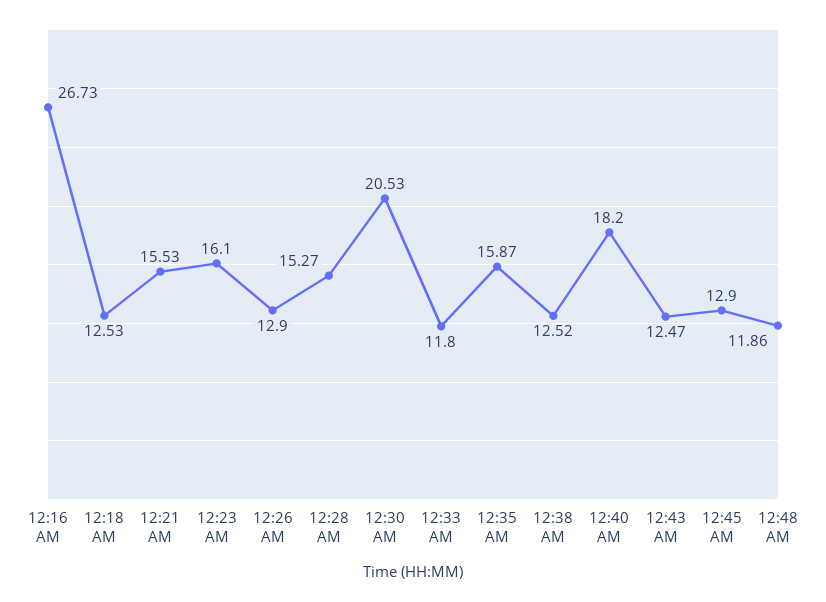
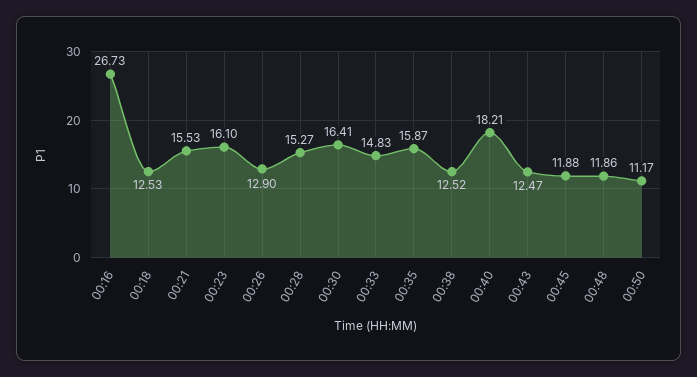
12:30 AM: 20.53 -> 16.41
12:33 AM: 11.8 -> 14.83
12:40 AM: 18.2 -> 18.21
12:45 AM: 12.9 -> 11.88
00:50: none -> 11.17

